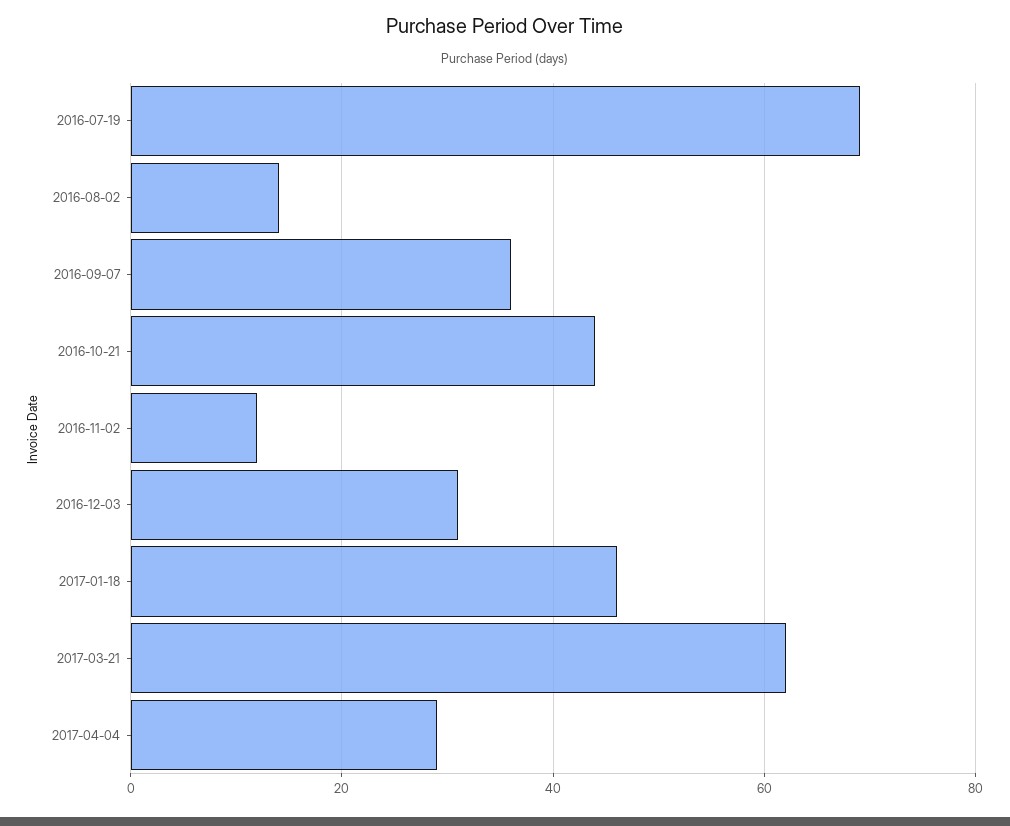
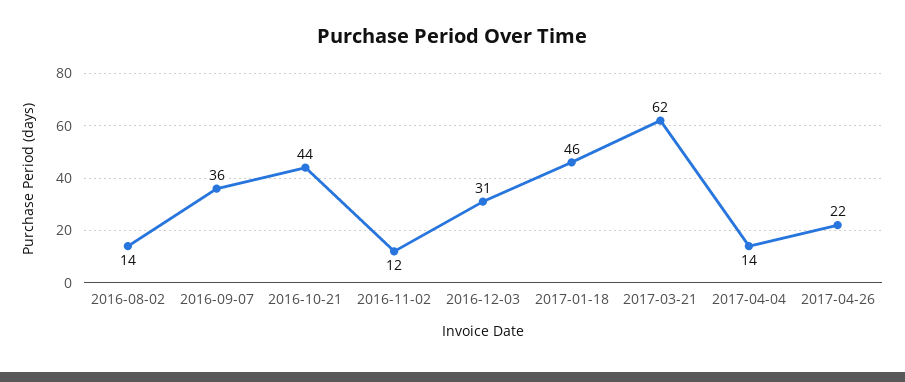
2016-07-19: 70 -> none
2017-04-04: 30 -> 14
2017-04-26: none -> 22

